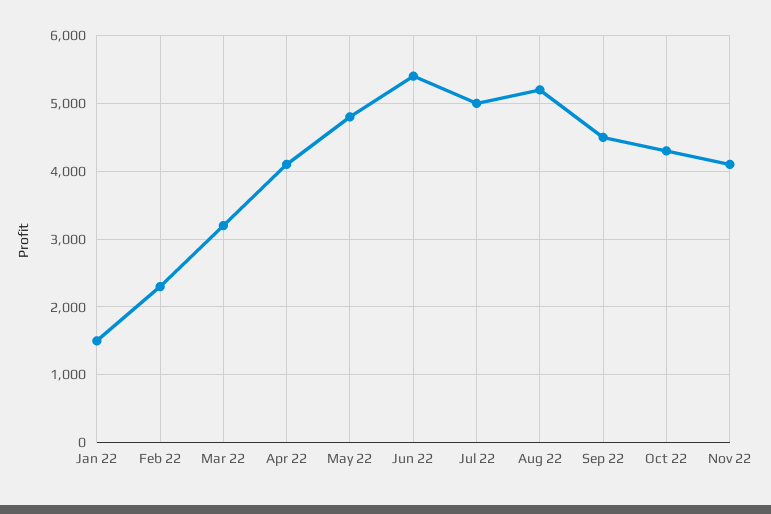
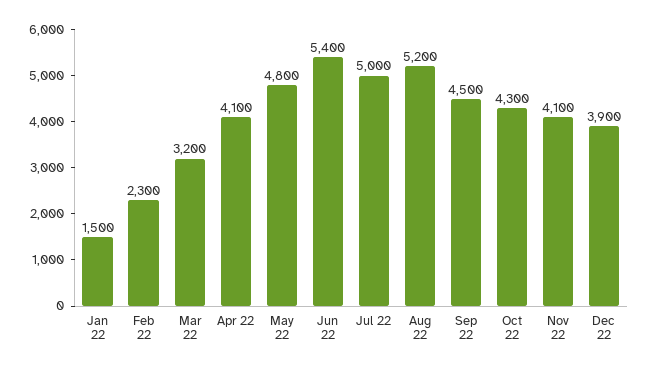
Dec 22: none -> 3900

